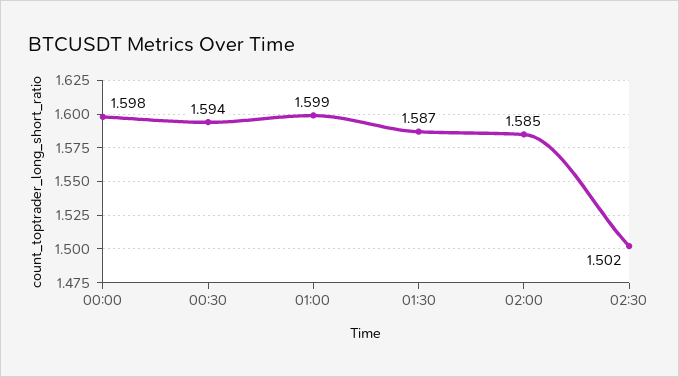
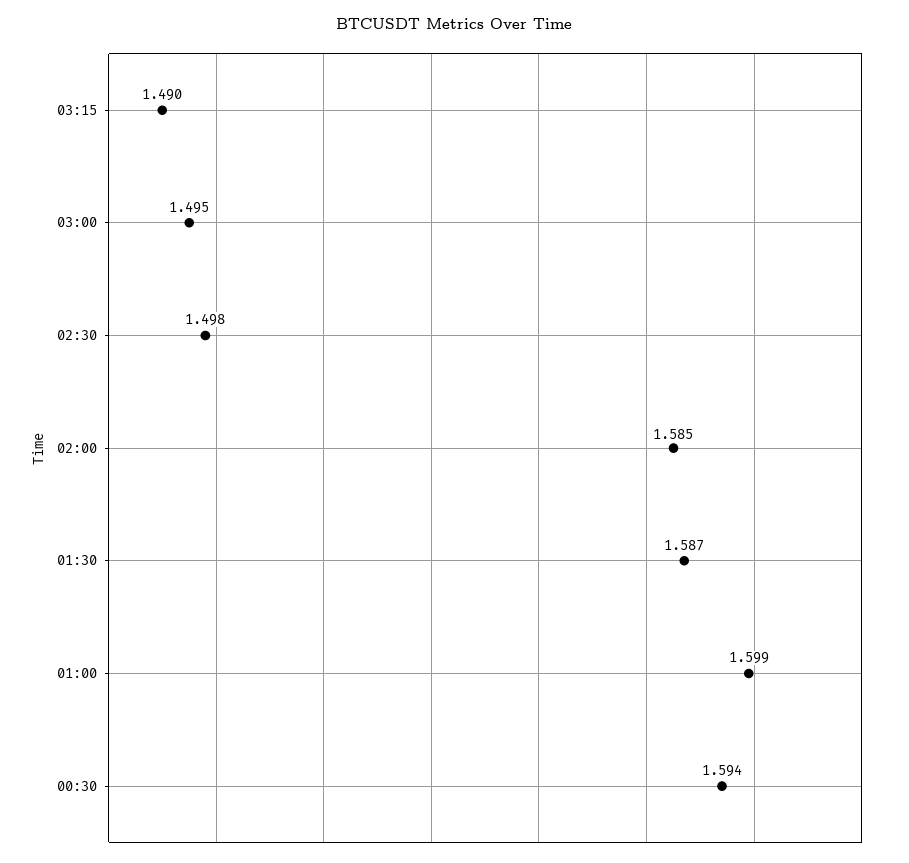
00:00: 1.598 -> none
02:30: 1.502 -> 1.498
03:15: none -> 1.49
03:00: none -> 1.495

